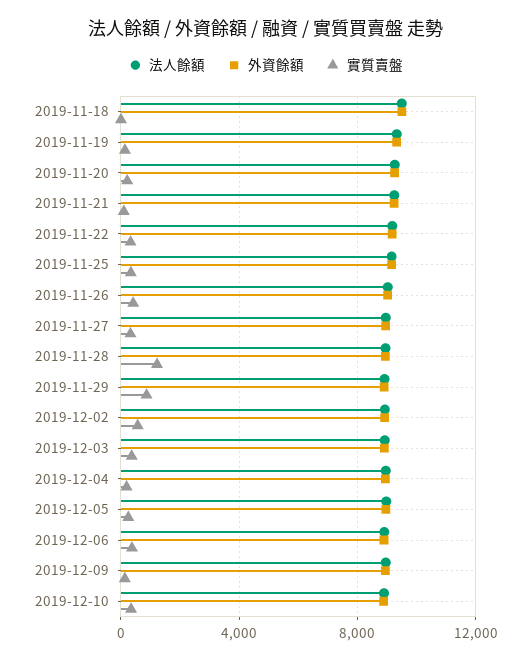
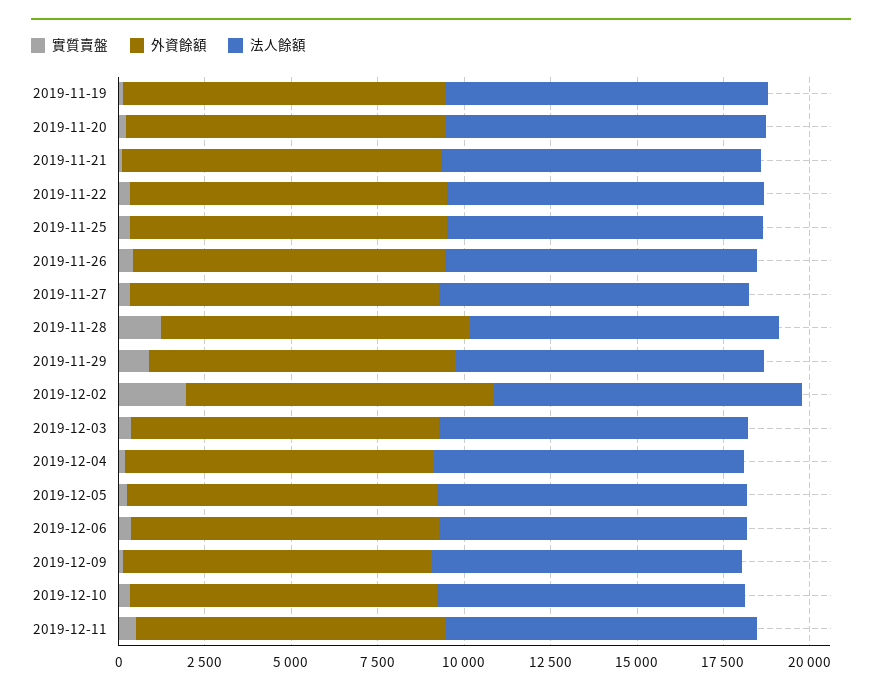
法人餘額, 2019-11-18: 9500 -> none
外資餘額, 2019-11-18: 9500 -> none
實質賣盤, 2019-11-18: 0 -> none
實質賣盤, 2019-12-02: 500 -> 2000
實質賣盤, 2019-12-11: none -> 500
外資餘額, 2019-12-11: none -> 9000
法人餘額, 2019-12-11: none -> 9000

